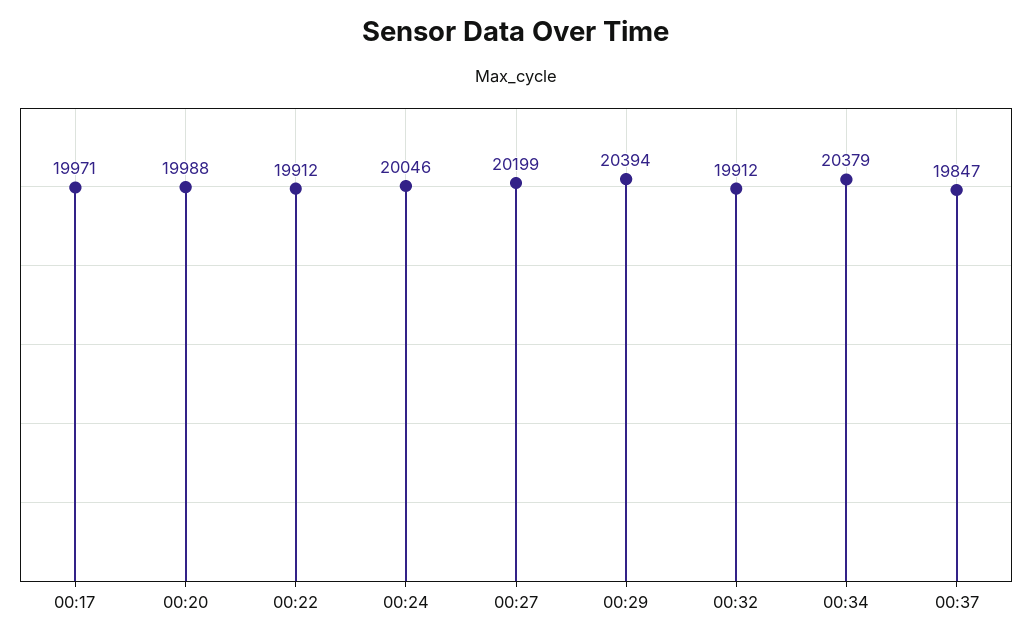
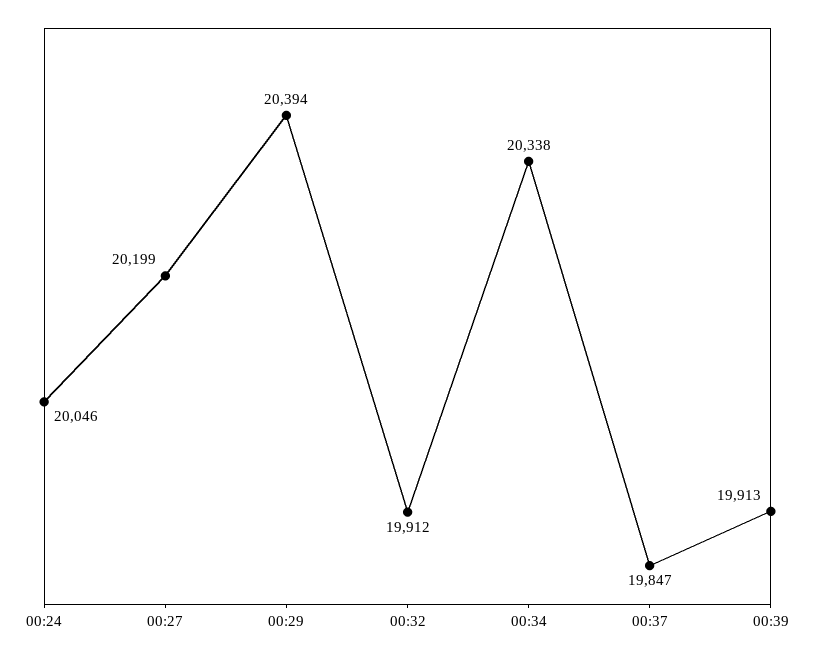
00:17: 19971 -> none
00:20: 19988 -> none
00:22: 19912 -> none
00:34: 20379 -> 20338
00:39: none -> 19913

